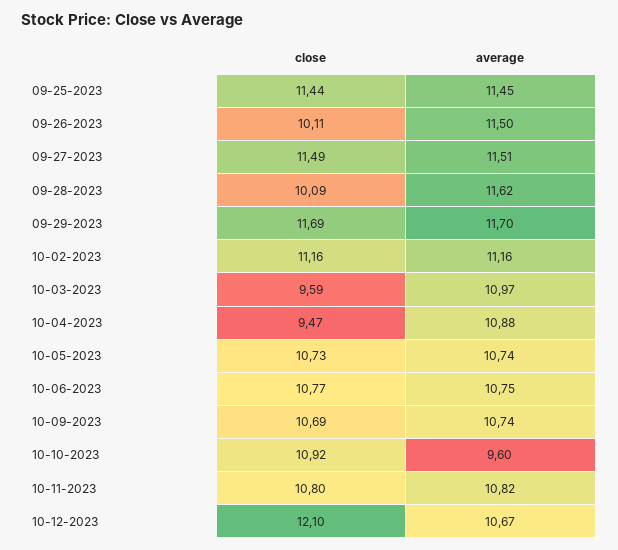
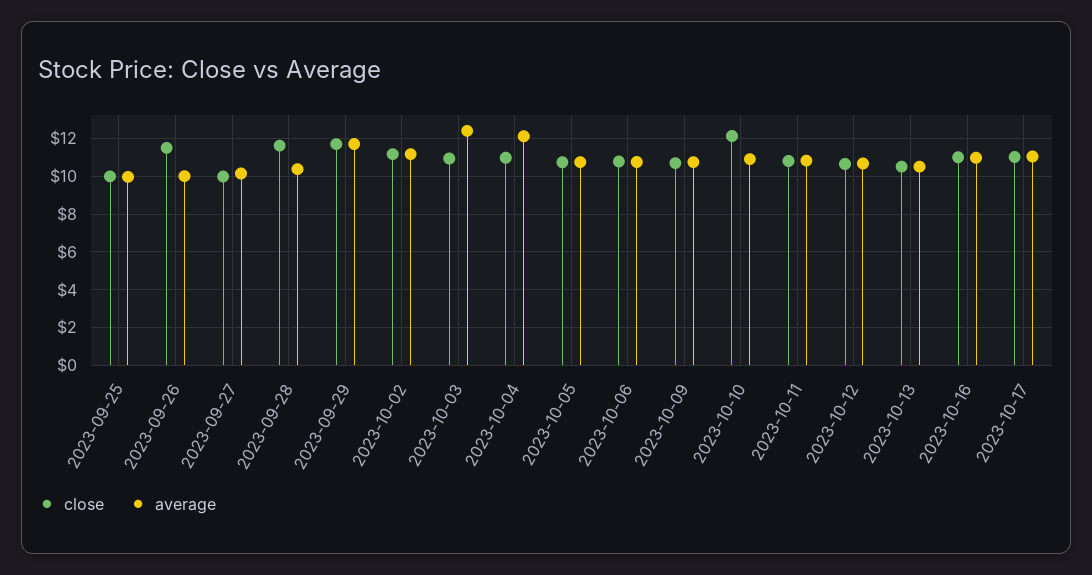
close, 09-25-2023: 11.44 -> 10
average, 09-25-2023: 11.45 -> 10
close, 09-26-2023: 10.11 -> 11.5
average, 09-26-2023: 11.5 -> 10
close, 09-27-2023: 11.49 -> 10
average, 09-27-2023: 11.51 -> 10
close, 09-28-2023: 10.09 -> 11.5
average, 09-28-2023: 11.62 -> 10.5
close, 10-03-2023: 9.59 -> 11
average, 10-03-2023: 10.97 -> 12.5
close, 10-04-2023: 9.47 -> 11
average, 10-04-2023: 10.88 -> 12
close, 10-10-2023: 10.92 -> 12
average, 10-10-2023: 9.6 -> 11
close, 10-12-2023: 12.1 -> 10.5
close, 2023-10-13: none -> 10.5
average, 2023-10-13: none -> 10.5
close, 2023-10-16: none -> 11
average, 2023-10-16: none -> 11
close, 2023-10-17: none -> 11
average, 2023-10-17: none -> 11

